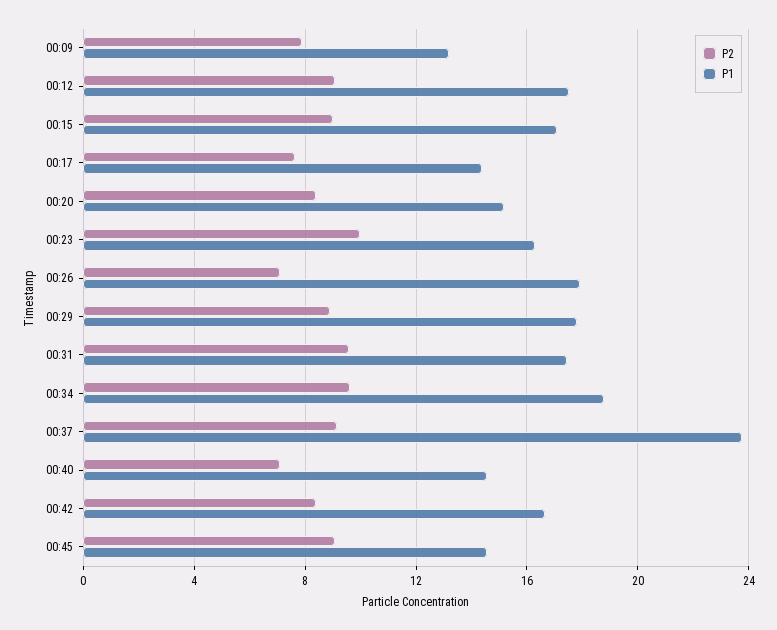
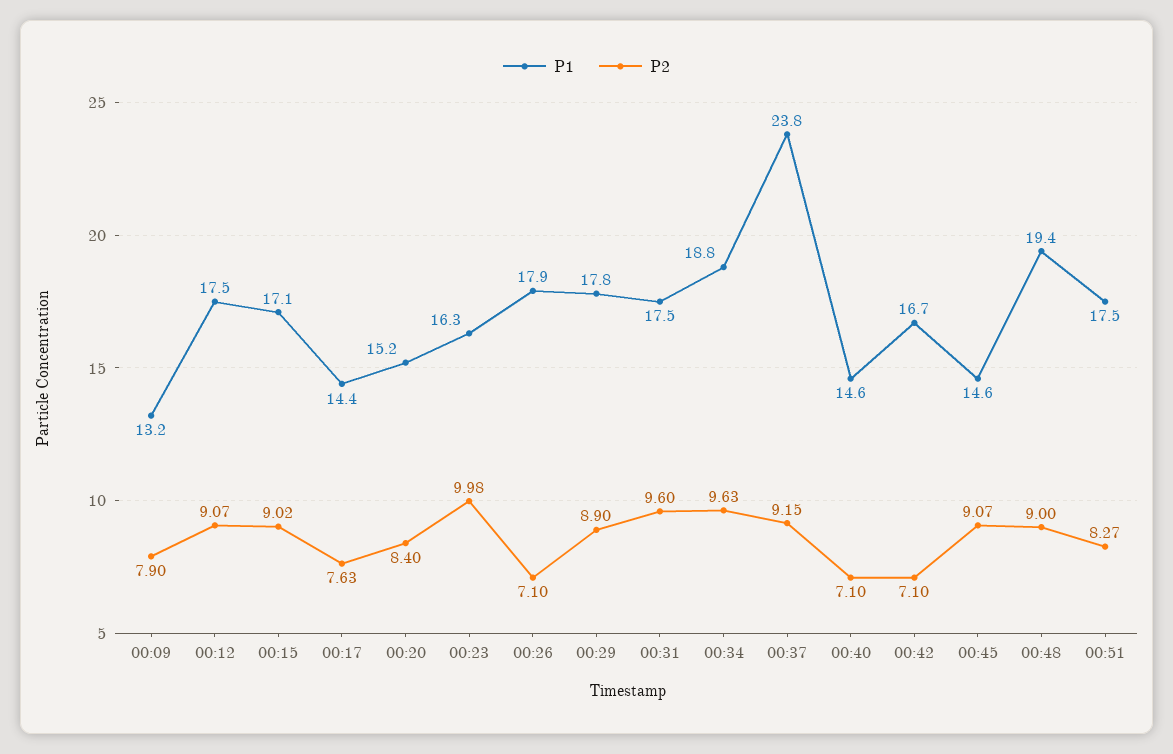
P2, 00:42: 8.5 -> 7.1
P1, 00:48: none -> 19.4
P2, 00:48: none -> 9
P1, 00:51: none -> 17.5
P2, 00:51: none -> 8.27

